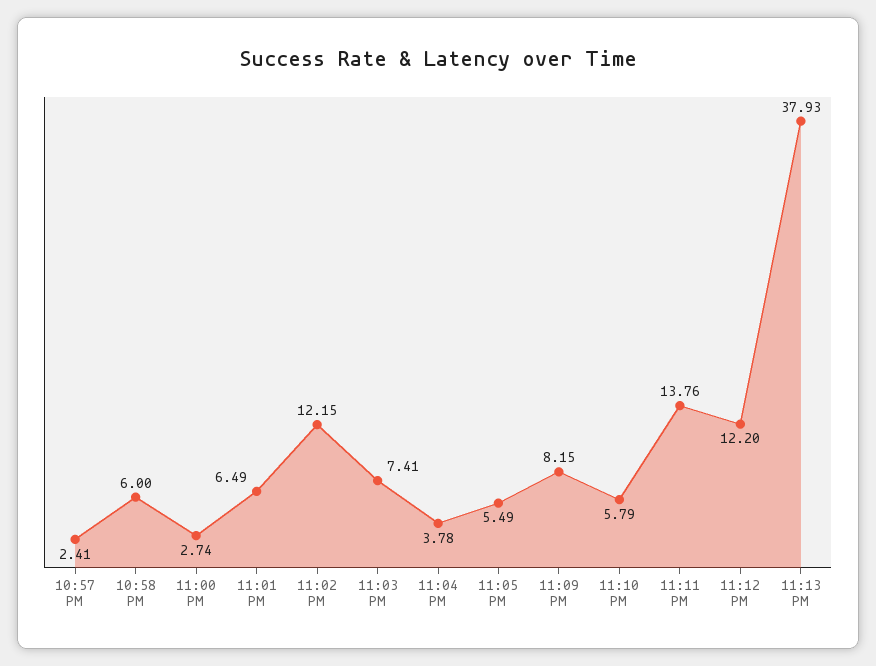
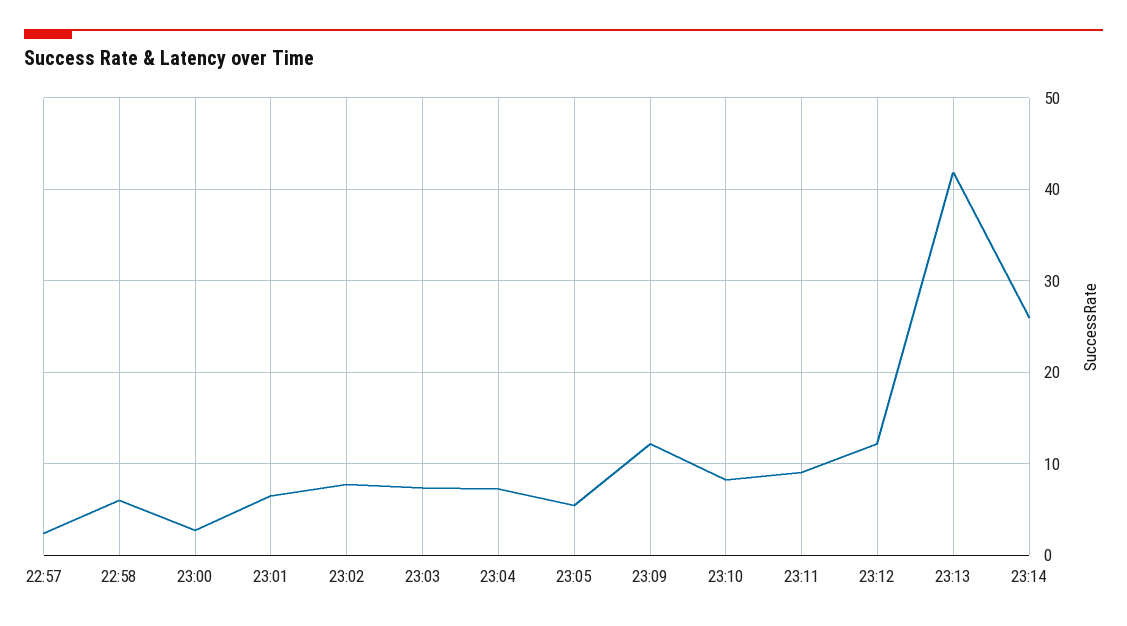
11:02 PM: 12.15 -> 8
11:04 PM: 3.78 -> 7
11:09 PM: 8.15 -> 12
11:10 PM: 5.79 -> 8
11:11 PM: 13.76 -> 9
11:13 PM: 37.93 -> 42
23:14: none -> 26

